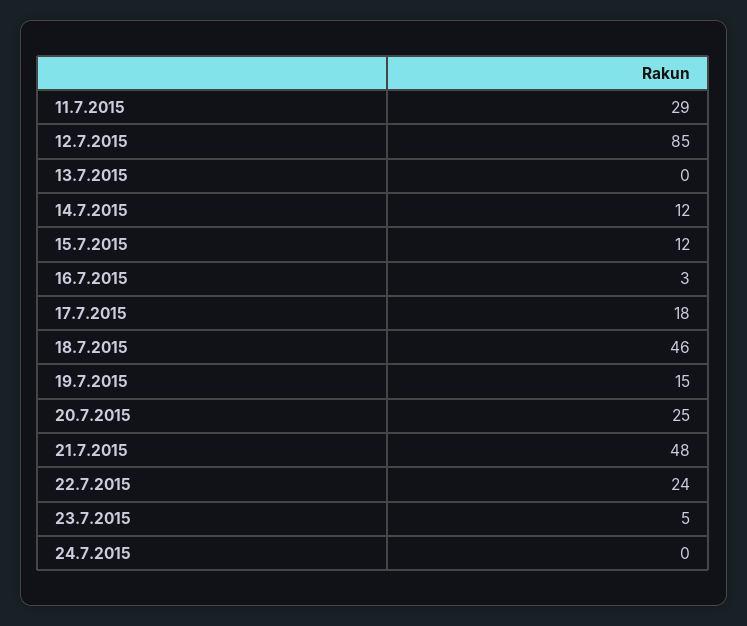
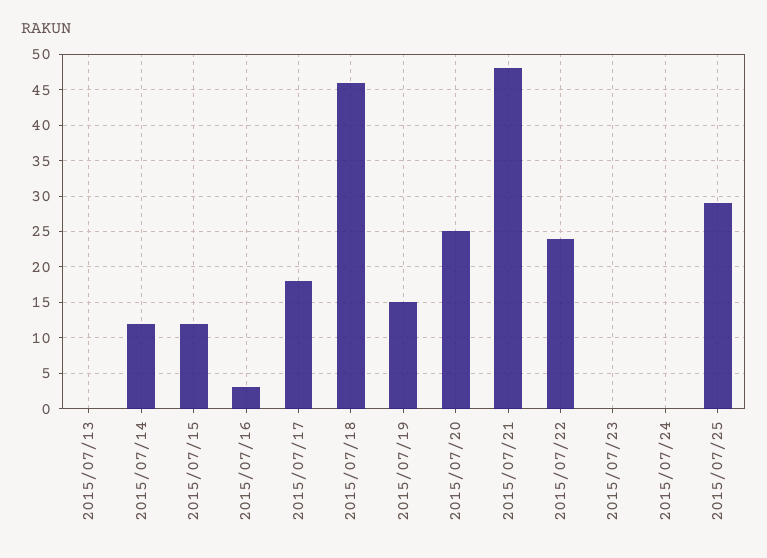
11.7.2015: 29 -> none
12.7.2015: 85 -> none
23.7.2015: 5 -> 0
2015/07/25: none -> 29

